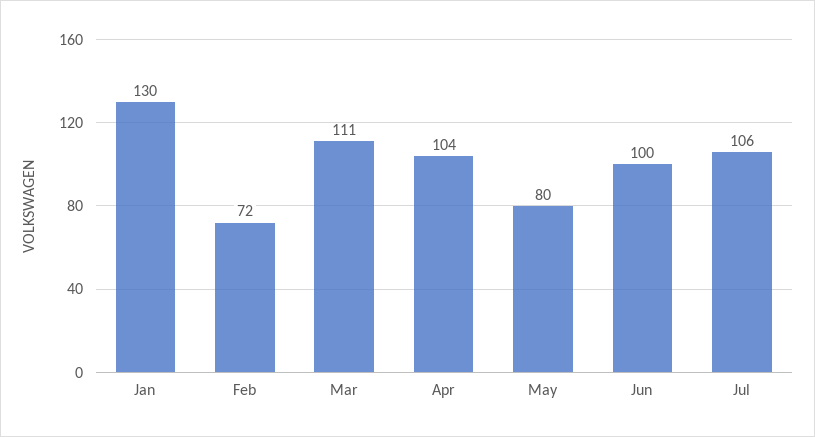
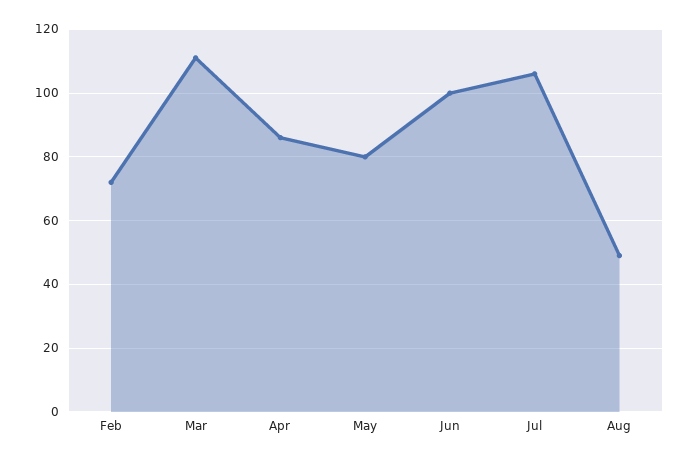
Jan: 130 -> none
Apr: 104 -> 85
Aug: none -> 50

